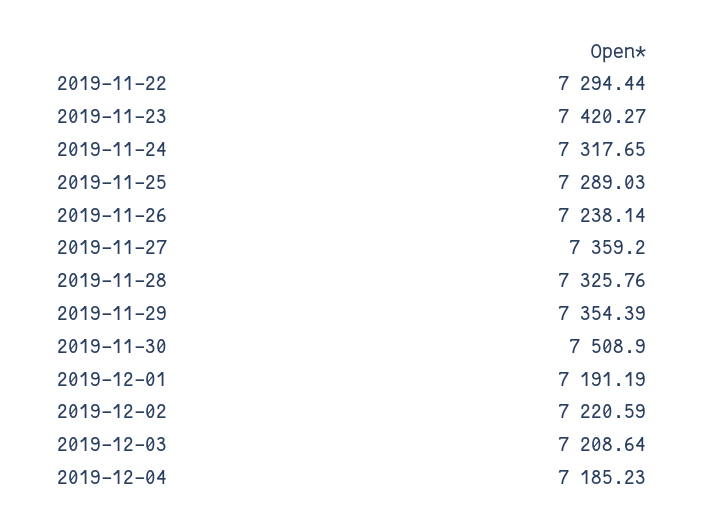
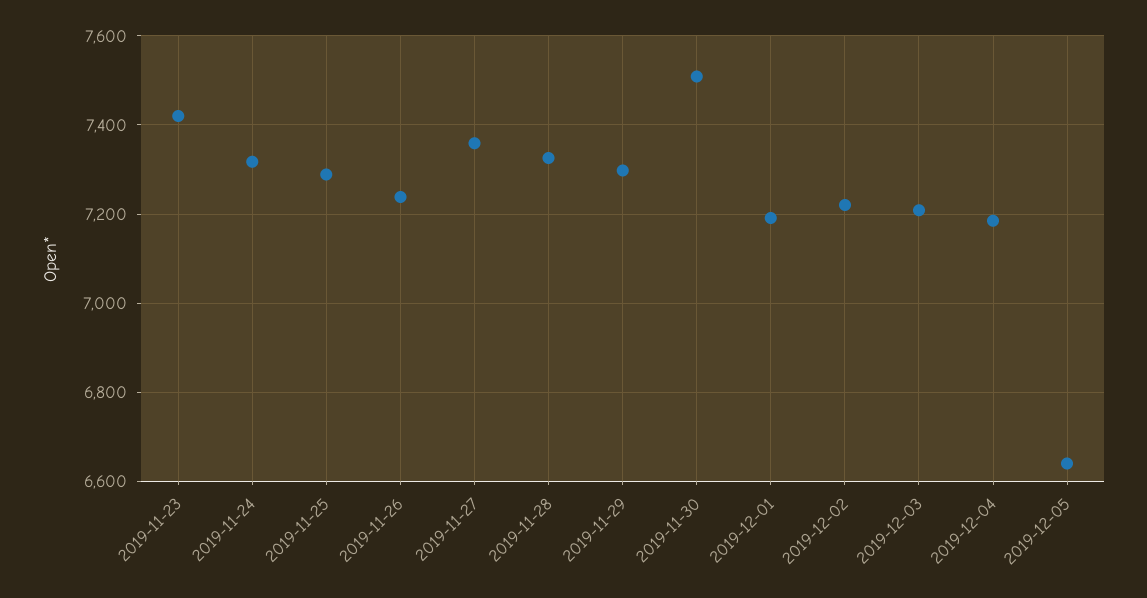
2019-11-22: 7294.44 -> none
2019-11-29: 7354.39 -> 7300
2019-12-05: none -> 6640

